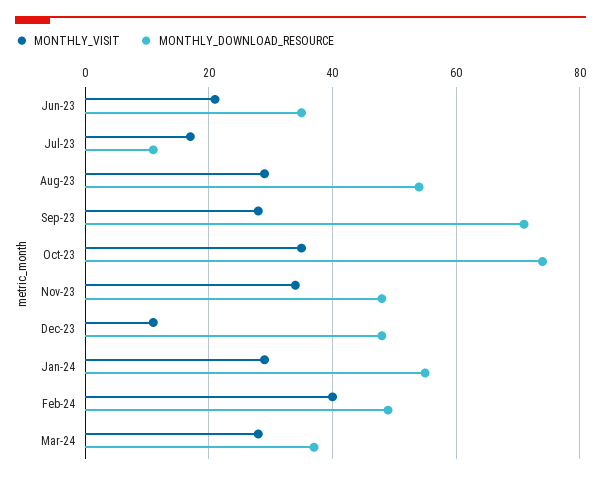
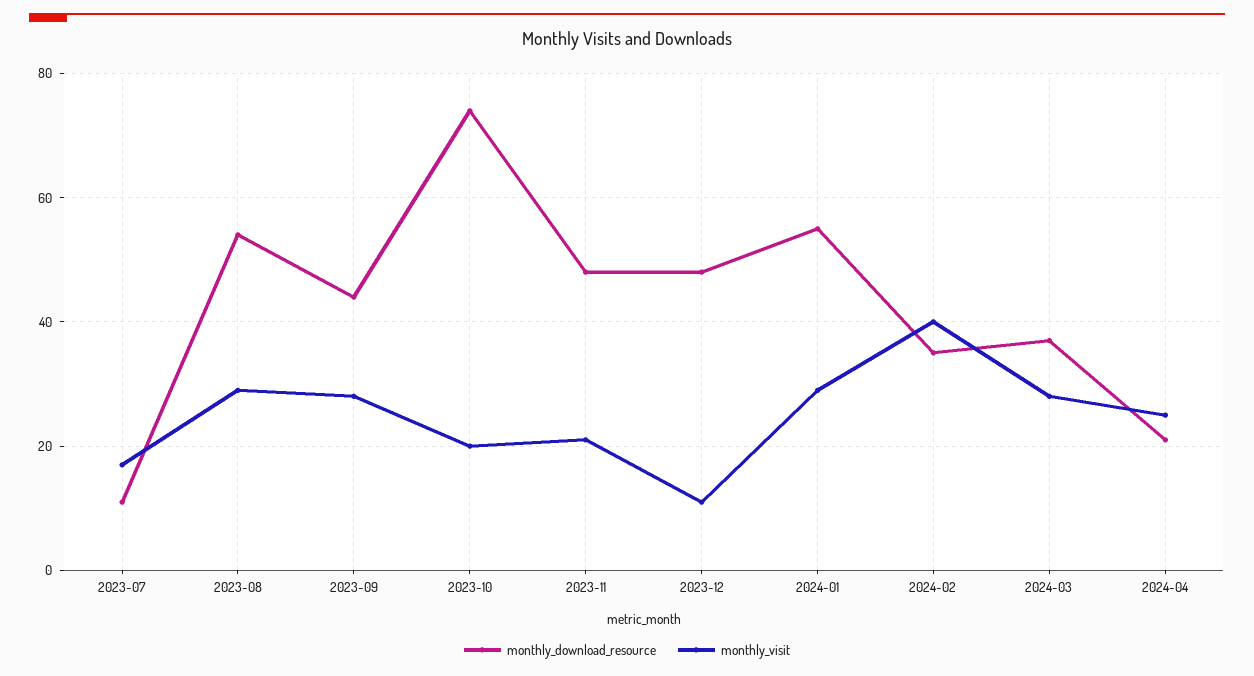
MONTHLY_VISIT, Jun-23: 20 -> none
MONTHLY_DOWNLOAD_RESOURCE, Jun-23: 35 -> none
MONTHLY_DOWNLOAD_RESOURCE, Sep-23: 70 -> 45
MONTHLY_VISIT, Oct-23: 35 -> 20
MONTHLY_VISIT, Nov-23: 35 -> 20
MONTHLY_DOWNLOAD_RESOURCE, Feb-24: 50 -> 35
MONTHLY_DOWNLOAD_RESOURCE, 2024-04: none -> 20
MONTHLY_VISIT, 2024-04: none -> 25

